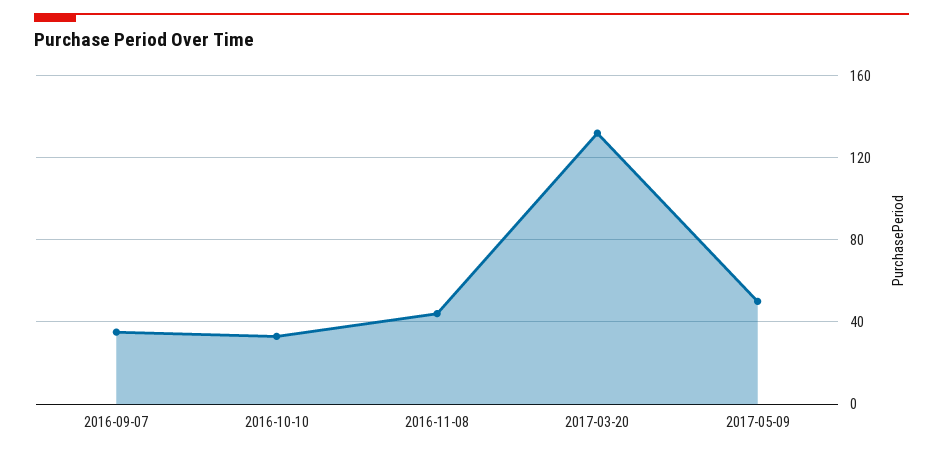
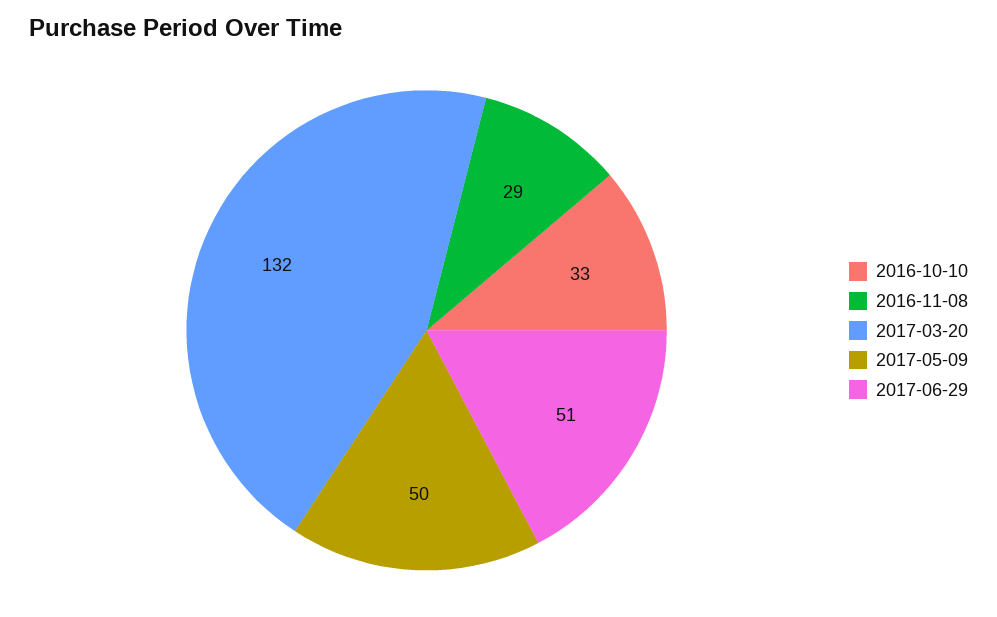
2016-09-07: 35 -> none
2016-11-08: 45 -> 29
2017-06-29: none -> 51

